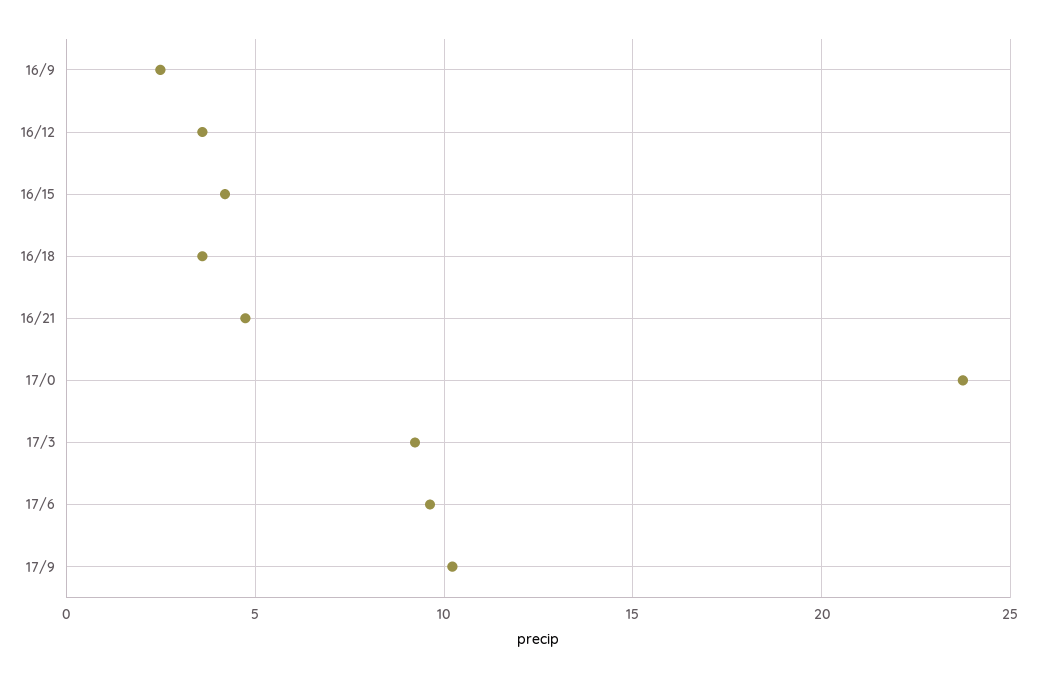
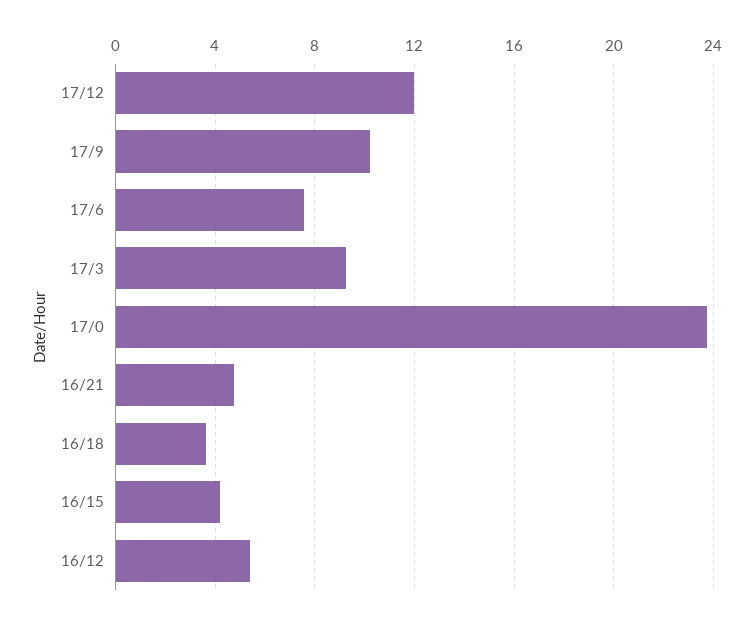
16/9: 2.5 -> none
16/12: 3.5 -> 5.5
17/6: 9.5 -> 7.5
17/12: none -> 12

